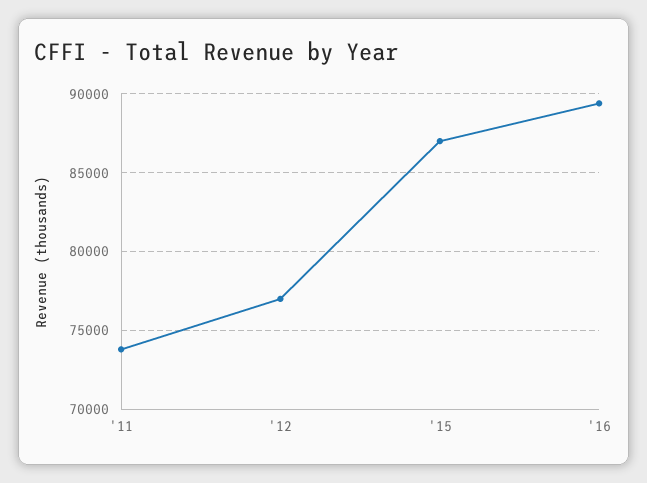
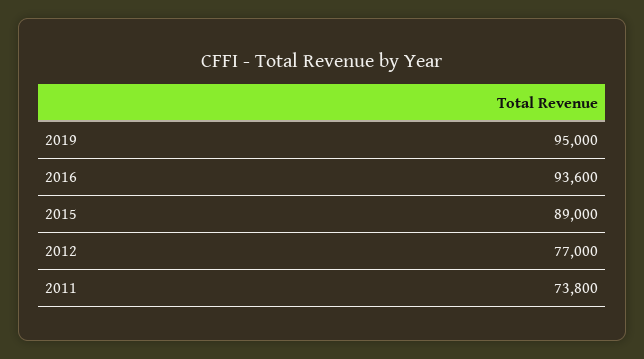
'15: 87000 -> 89000
'16: 89500 -> 93600
2019: none -> 95000

